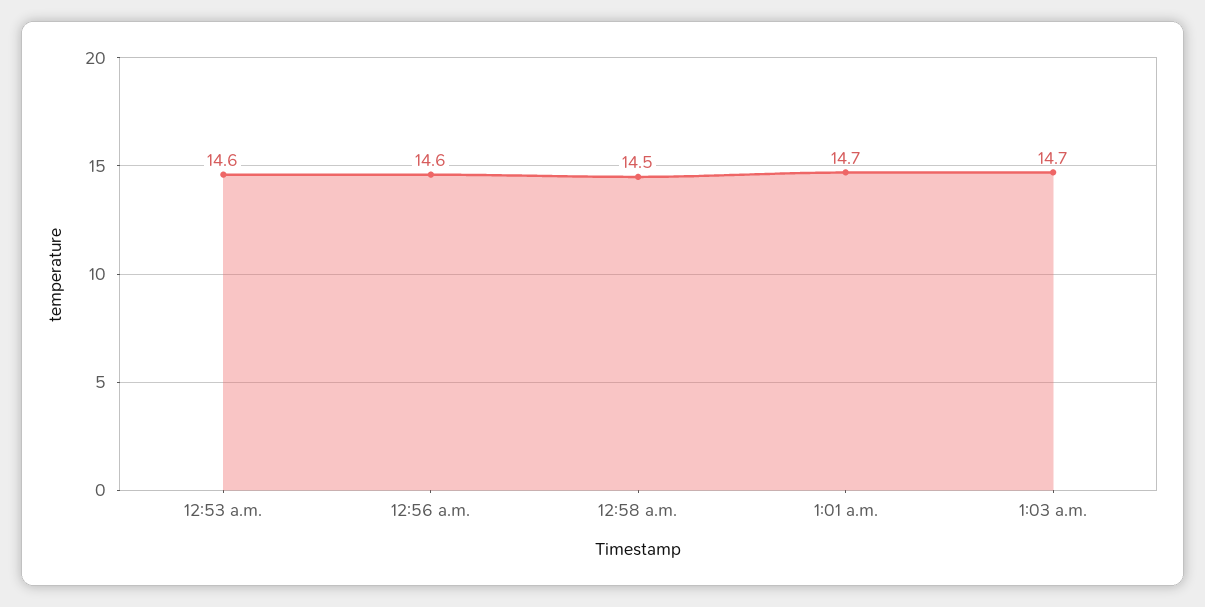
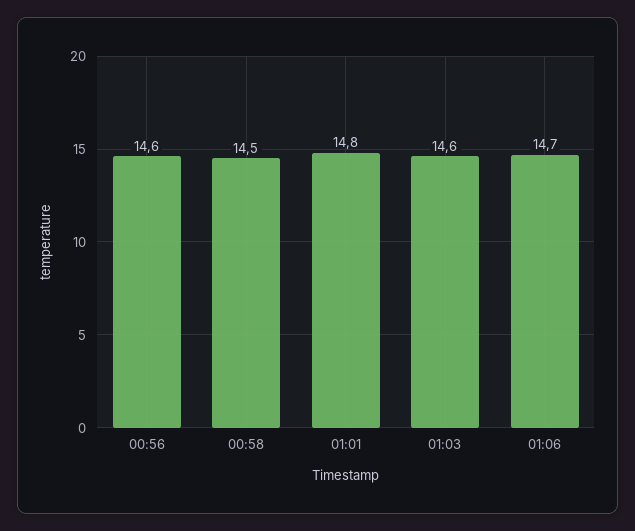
12:53 a.m.: 14.6 -> none
1:01 a.m.: 14.7 -> 14.8
1:03 a.m.: 14.7 -> 14.6
01:06: none -> 14.7

